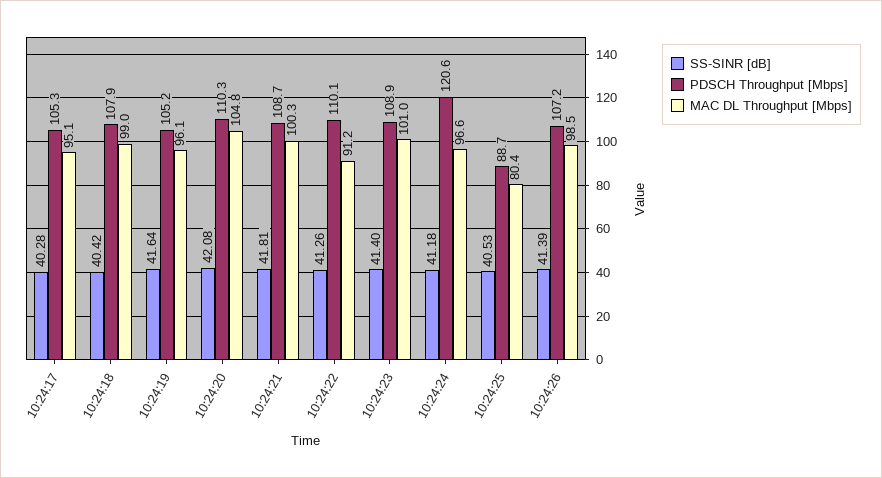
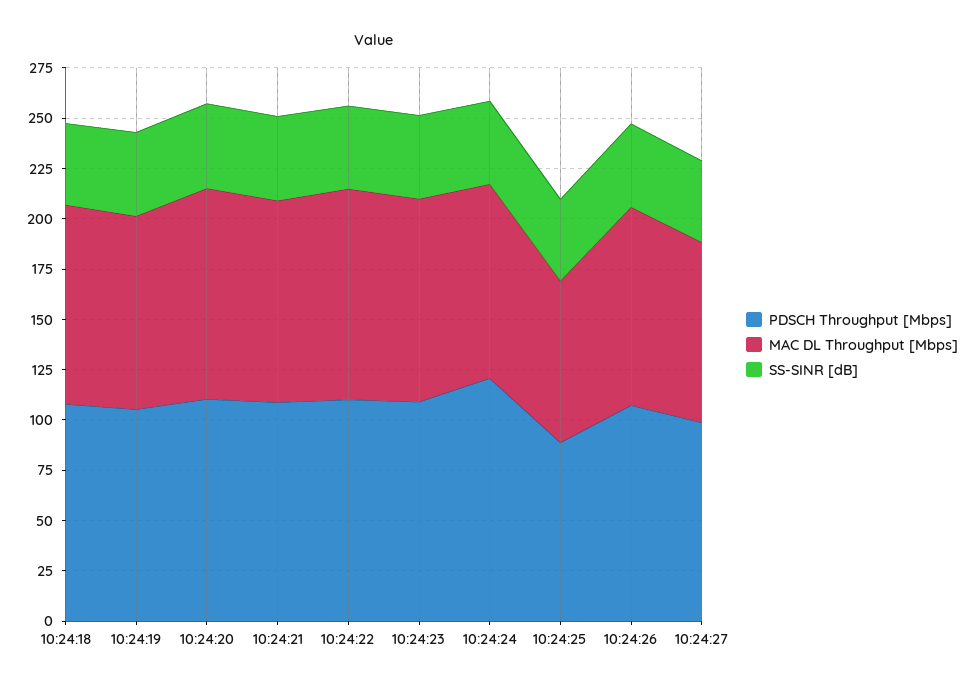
SS-SINR [dB], 10:24:17: 40.28 -> none
PDSCH Throughput [Mbps], 10:24:17: 105.3 -> none
MAC DL Throughput [Mbps], 10:24:17: 95.1 -> none
MAC DL Throughput [Mbps], 10:24:22: 91.2 -> 105
PDSCH Throughput [Mbps], 10:24:27: none -> 100
MAC DL Throughput [Mbps], 10:24:27: none -> 90
SS-SINR [dB], 10:24:27: none -> 40

